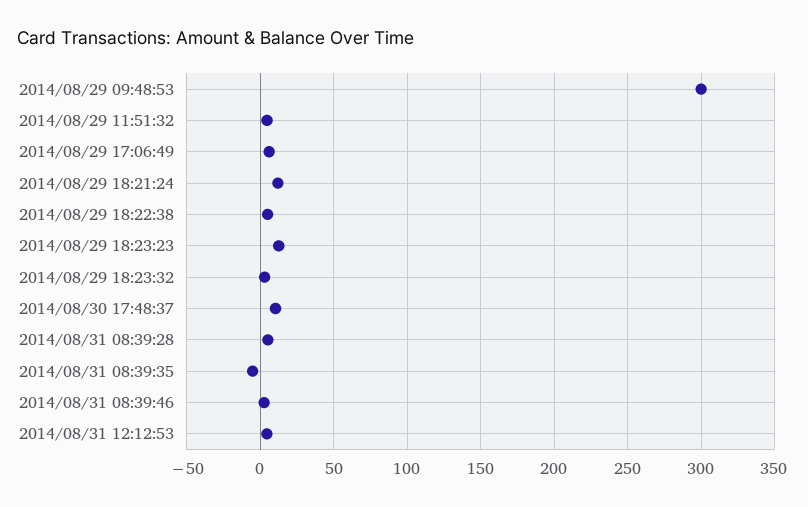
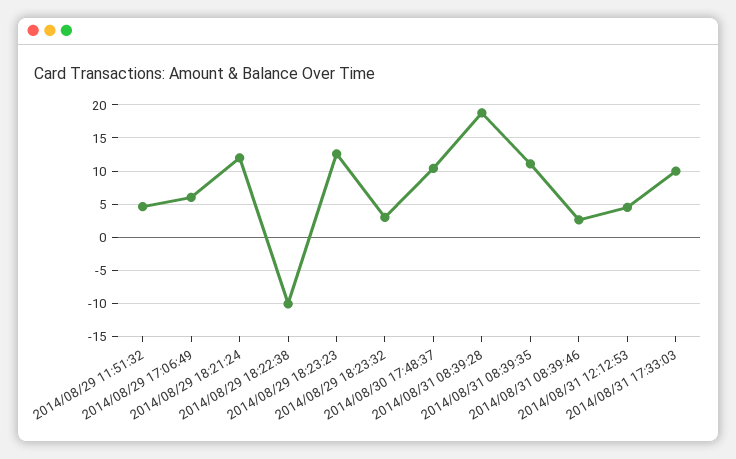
2014/08/29 09:48:53: 300 -> none
2014/08/29 18:22:38: 5 -> -10
2014/08/31 08:39:28: 5 -> 19
2014/08/31 08:39:35: -5 -> 11
2014/08/31 17:33:03: none -> 10

